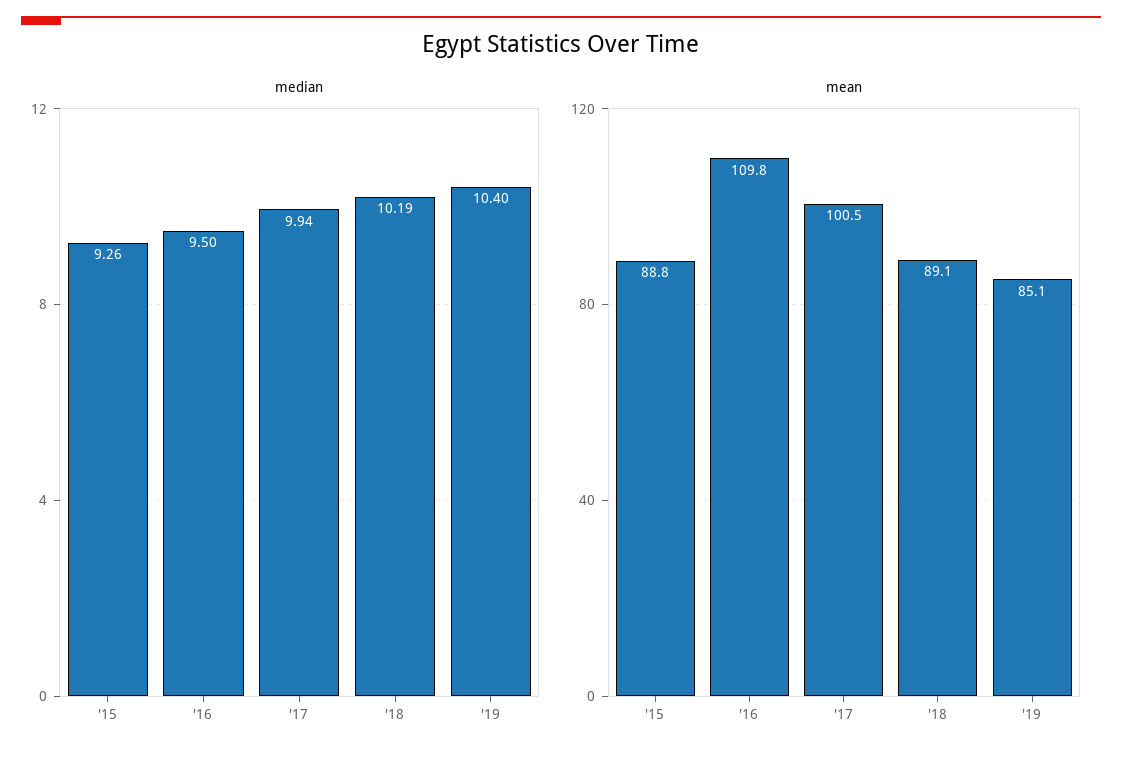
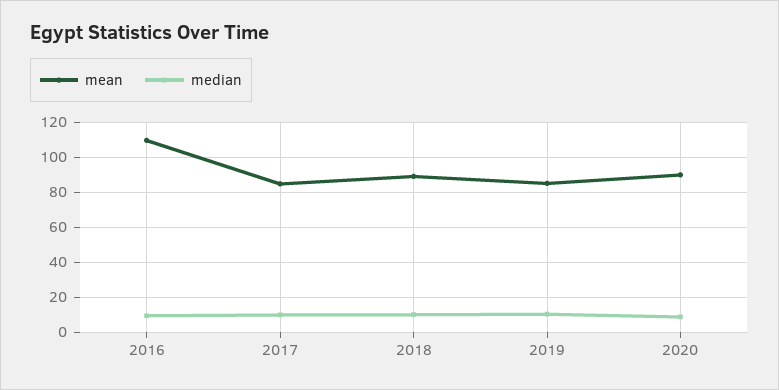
median, '15: 9.26 -> none
mean, '15: 88.8 -> none
mean, '17: 100.5 -> 85
mean, 2020: none -> 90
median, 2020: none -> 10

